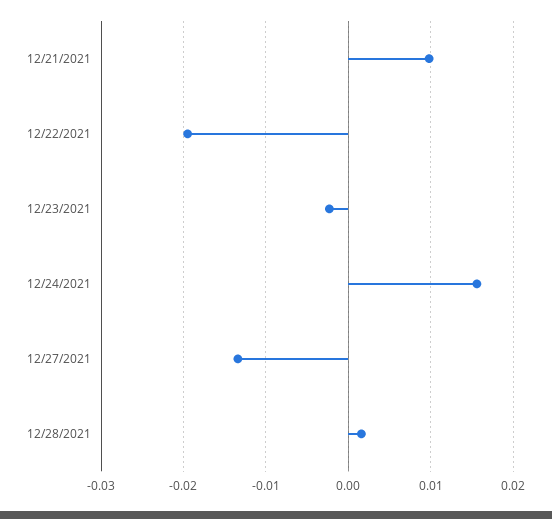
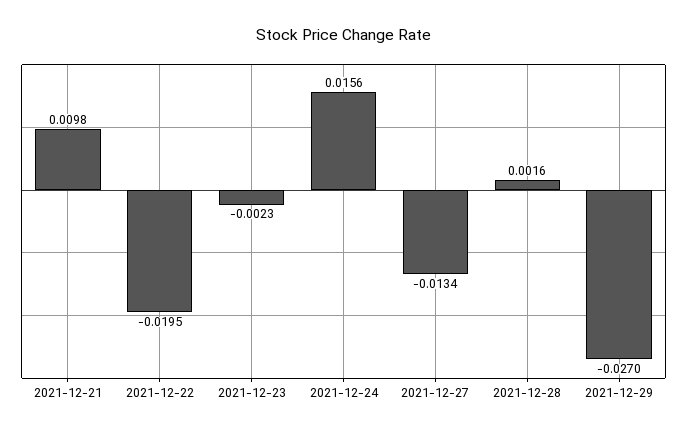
2021-12-29: none -> -0.027

